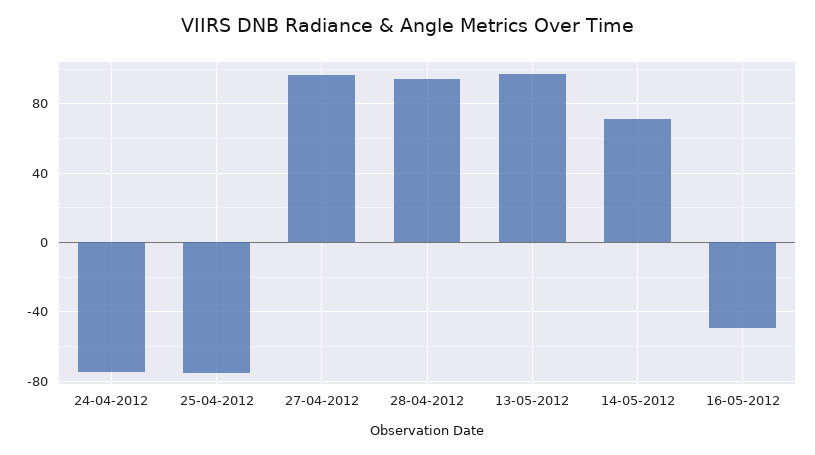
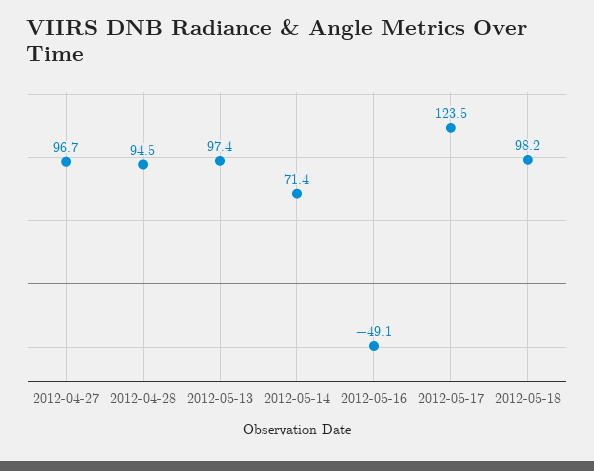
24-04-2012: -75 -> none
25-04-2012: -75 -> none
2012-05-17: none -> 123.5
2012-05-18: none -> 98.2

